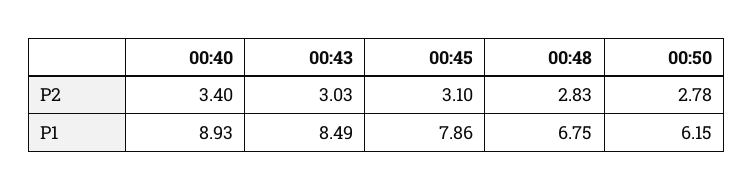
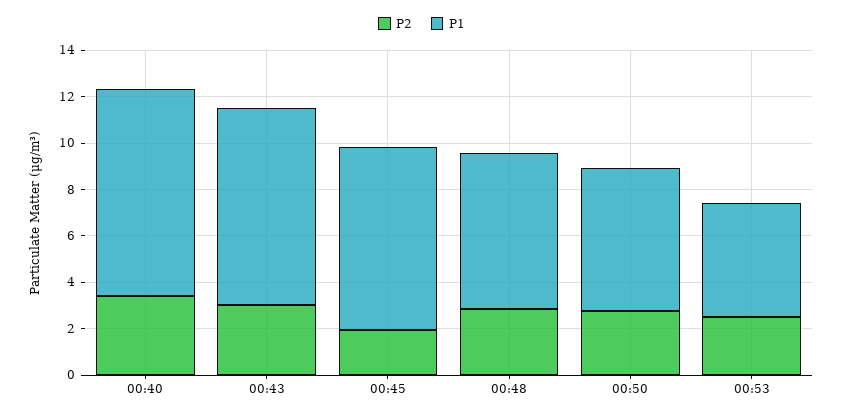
P2, 00:45: 3.1 -> 2
P2, 00:53: none -> 2.5
P1, 00:53: none -> 5

